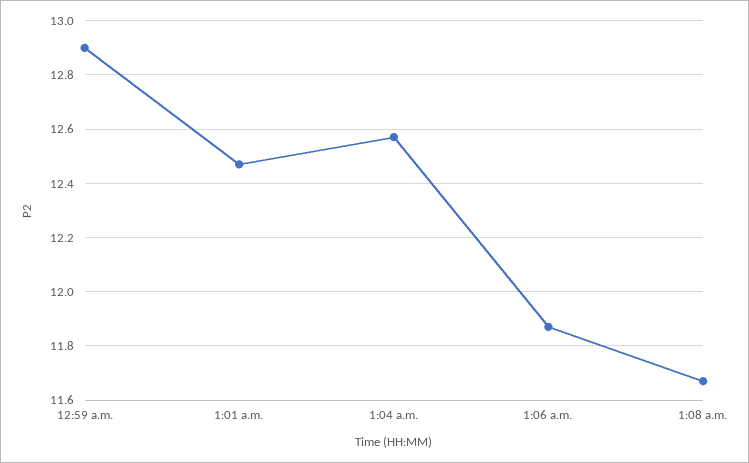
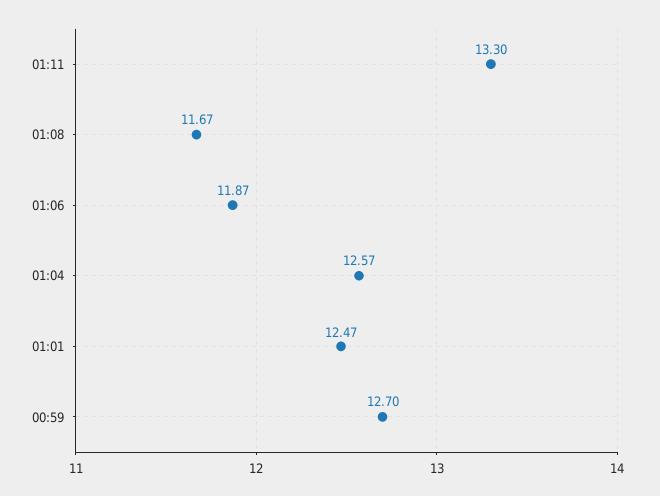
12:59 a.m.: 12.9 -> 12.7
01:11: none -> 13.3

